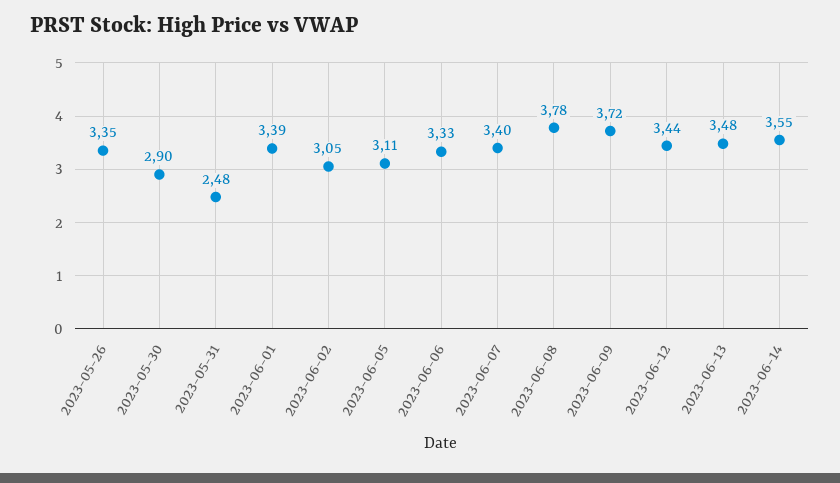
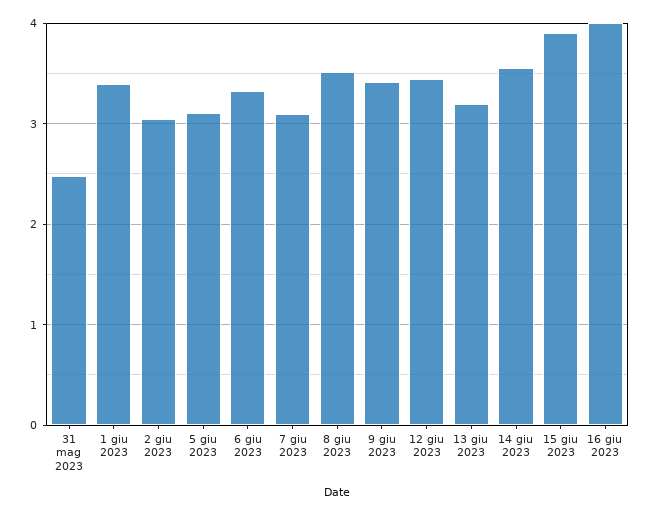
2023-05-26: 3.35 -> none
2023-05-30: 2.9 -> none
2023-06-07: 3.4 -> 3.1
2023-06-08: 3.78 -> 3.5
2023-06-09: 3.72 -> 3.4
2023-06-13: 3.48 -> 3.2
15 giu 2023: none -> 3.9
16 giu 2023: none -> 4

